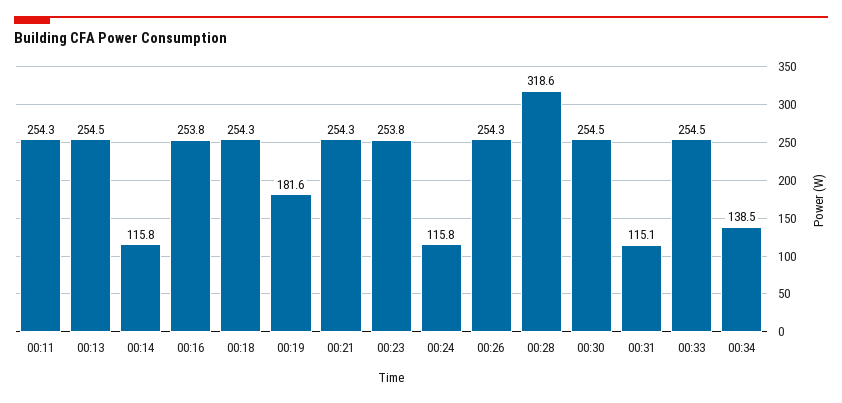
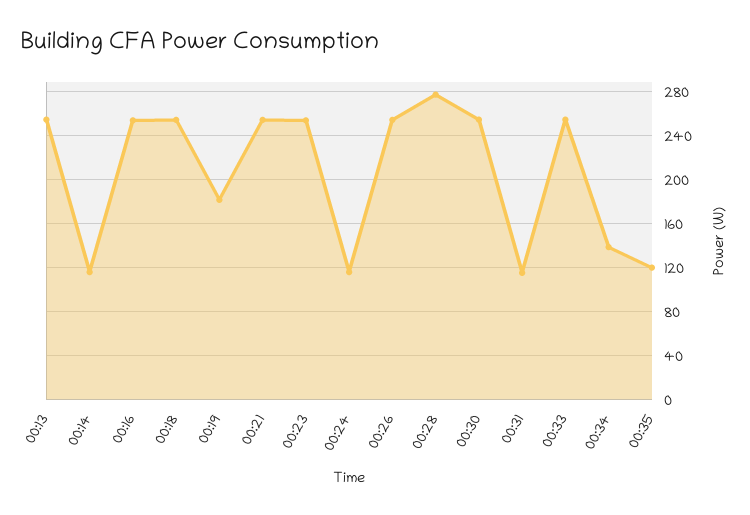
00:11: 254.3 -> none
00:28: 318.6 -> 280
00:35: none -> 120

